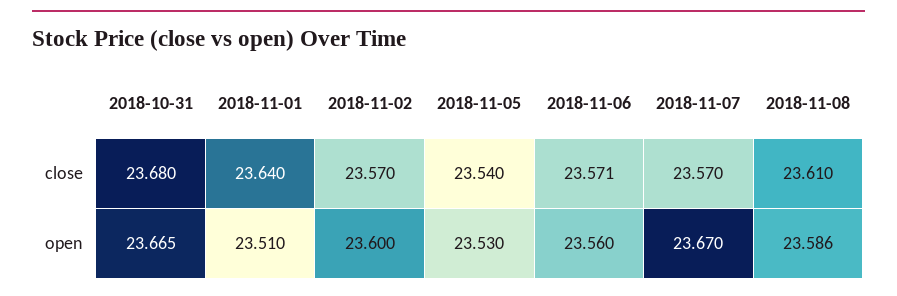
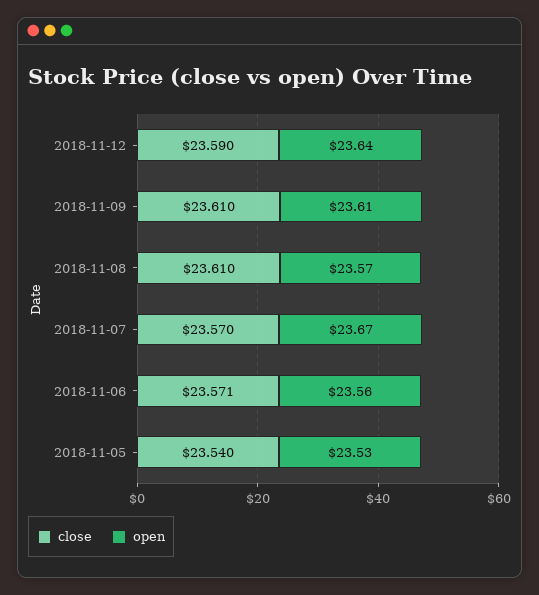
close, 2018-10-31: 23.68 -> none
close, 2018-11-01: 23.64 -> none
close, 2018-11-02: 23.57 -> none
open, 2018-10-31: 23.665 -> none
open, 2018-11-01: 23.51 -> none
open, 2018-11-02: 23.6 -> none
open, 2018-11-08: 23.586 -> 23.57
close, 2018-11-12: none -> 23.59
open, 2018-11-12: none -> 23.64
close, 2018-11-09: none -> 23.61
open, 2018-11-09: none -> 23.61

